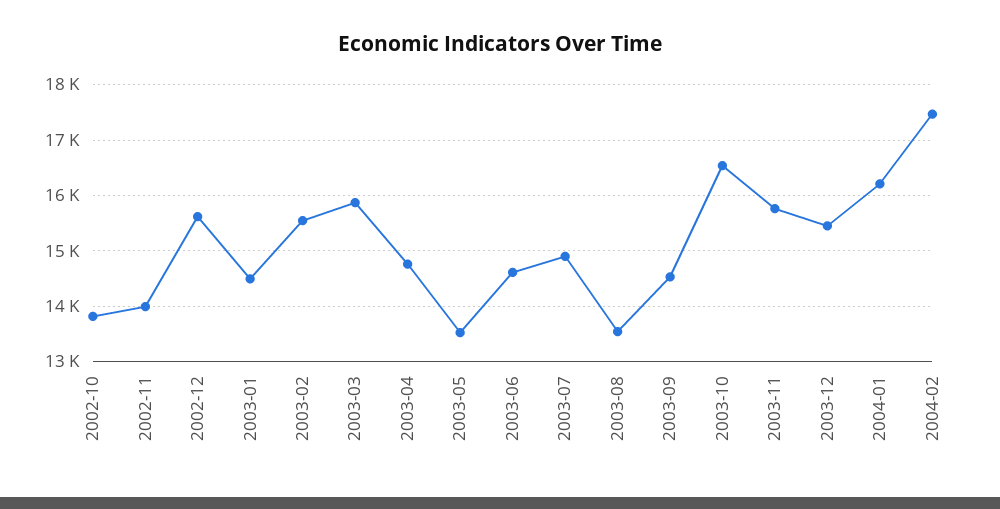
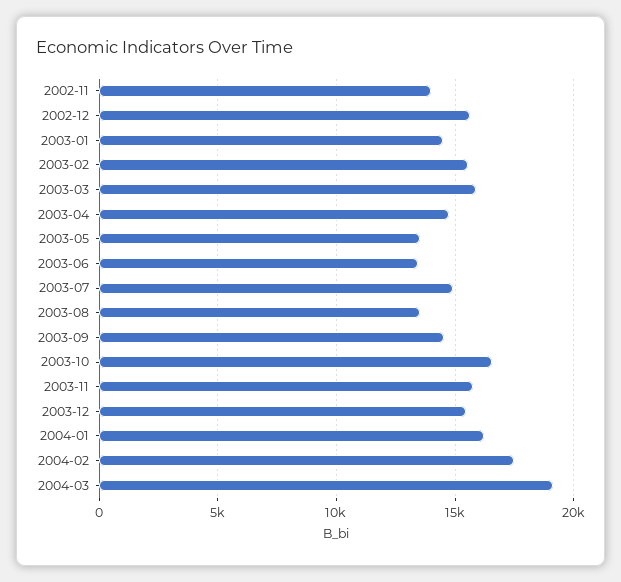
2002-10: 13800 -> none
2003-06: 14600 -> 13500
2004-03: none -> 19000

